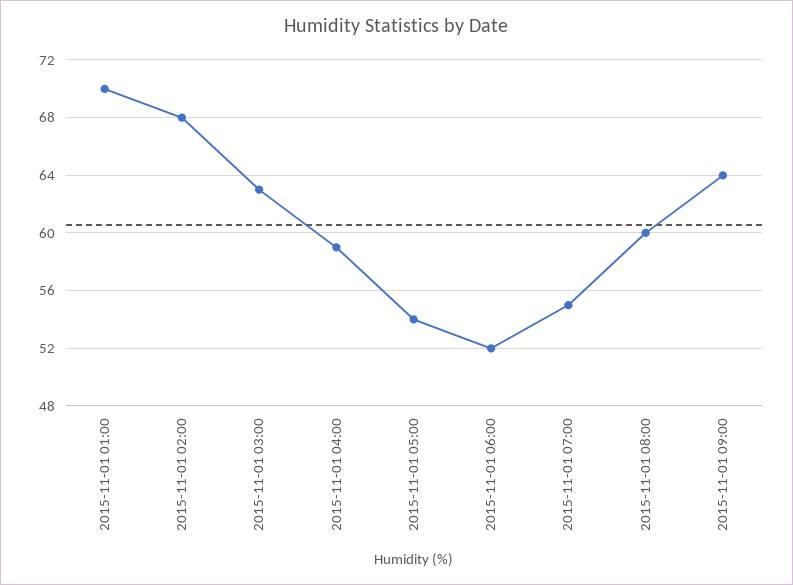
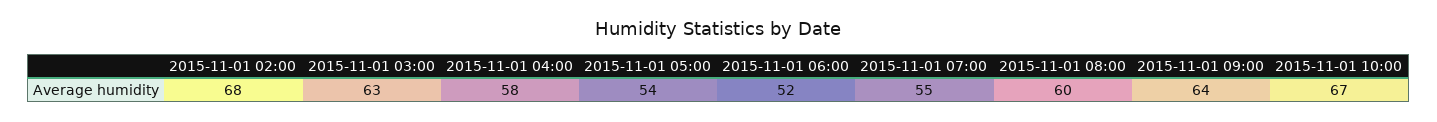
2015-11-01 01:00: 70 -> none
2015-11-01 04:00: 59 -> 58
2015-11-01 10:00: none -> 67

